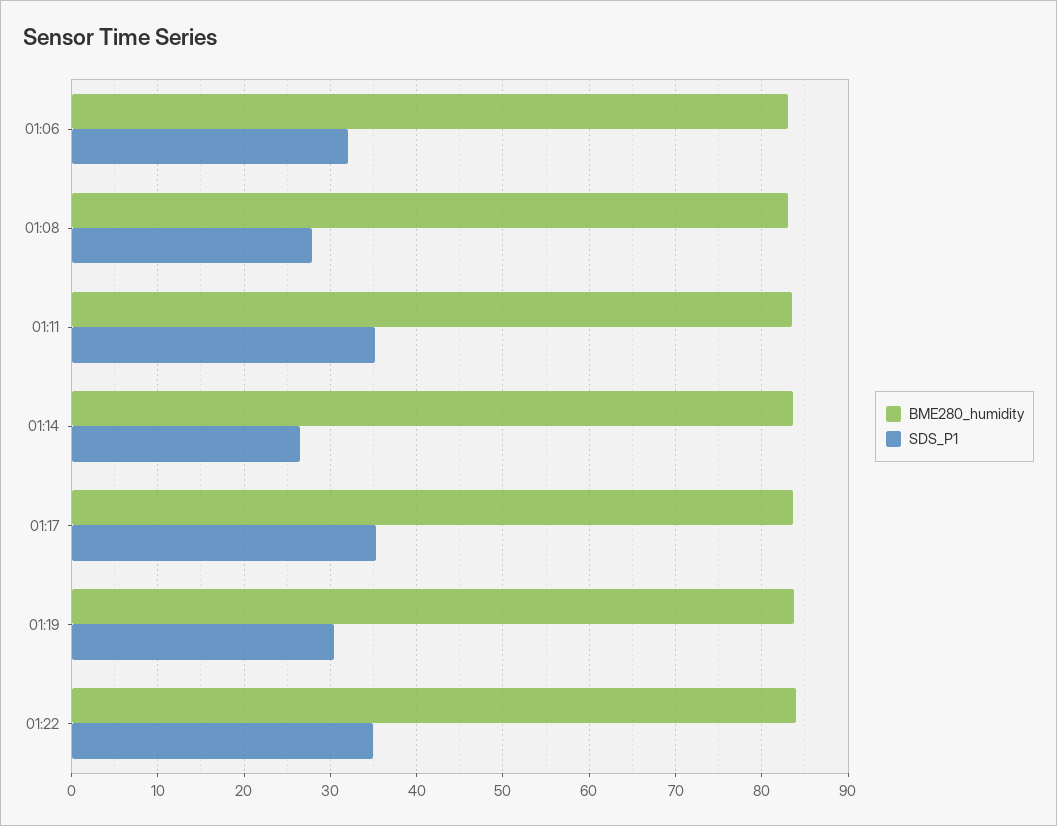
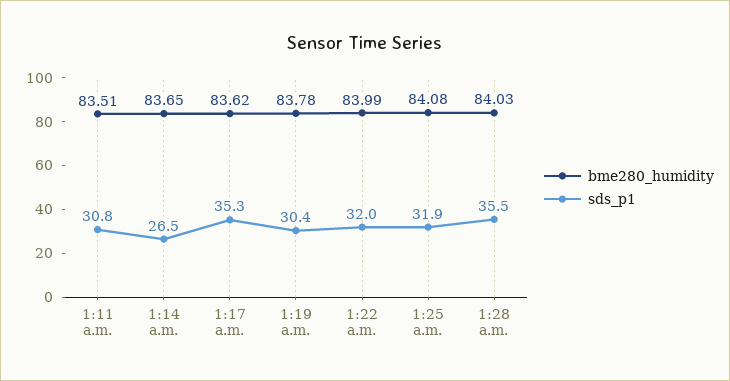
BME280_humidity, 01:06: 83 -> none
SDS_P1, 01:06: 32 -> none
BME280_humidity, 01:08: 83 -> none
SDS_P1, 01:08: 28 -> none
SDS_P1, 01:11: 35 -> 30.8
SDS_P1, 01:22: 35 -> 32
BME280_humidity, 1:25 a.m.: none -> 84.08
SDS_P1, 1:25 a.m.: none -> 31.9
BME280_humidity, 1:28 a.m.: none -> 84.03
SDS_P1, 1:28 a.m.: none -> 35.5

